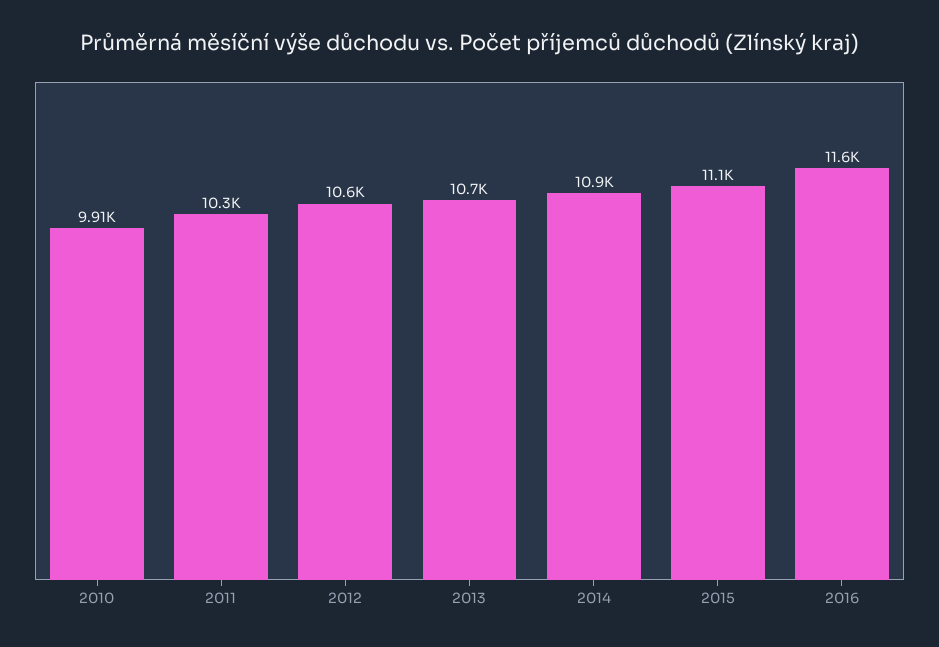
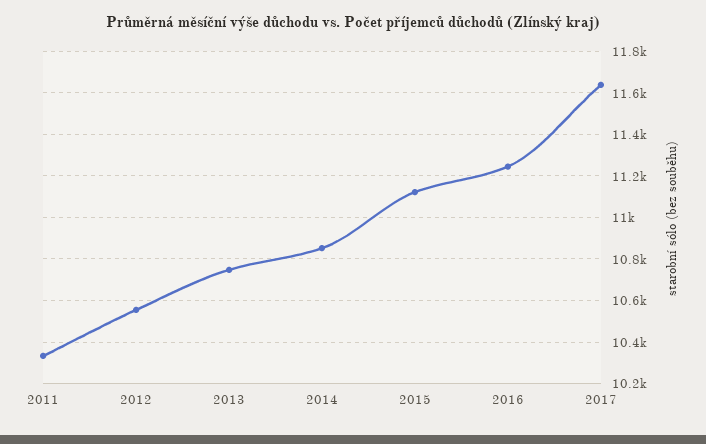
2010: 9910 -> none
2016: 11600 -> 11250
2017: none -> 11650

